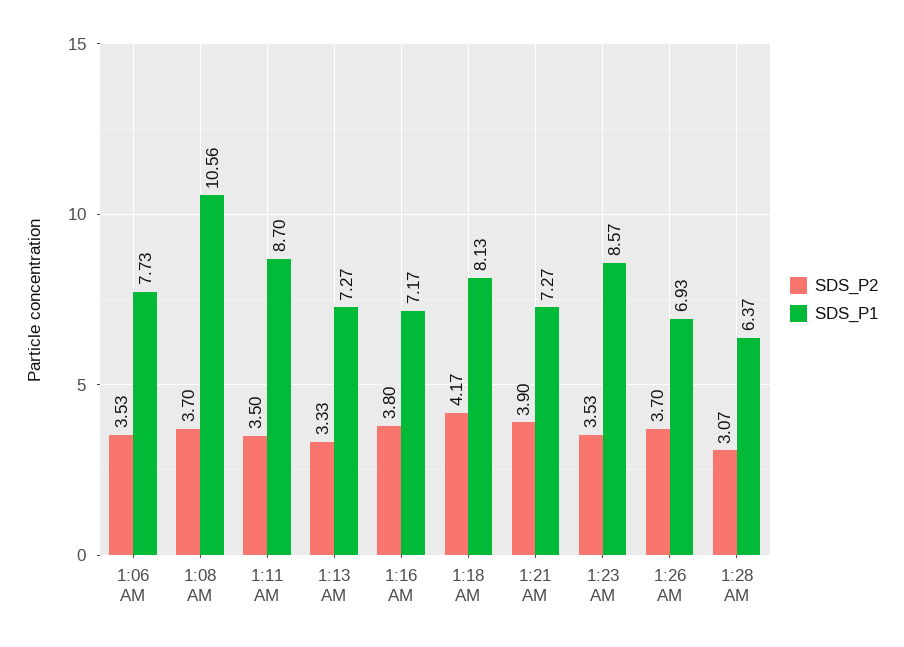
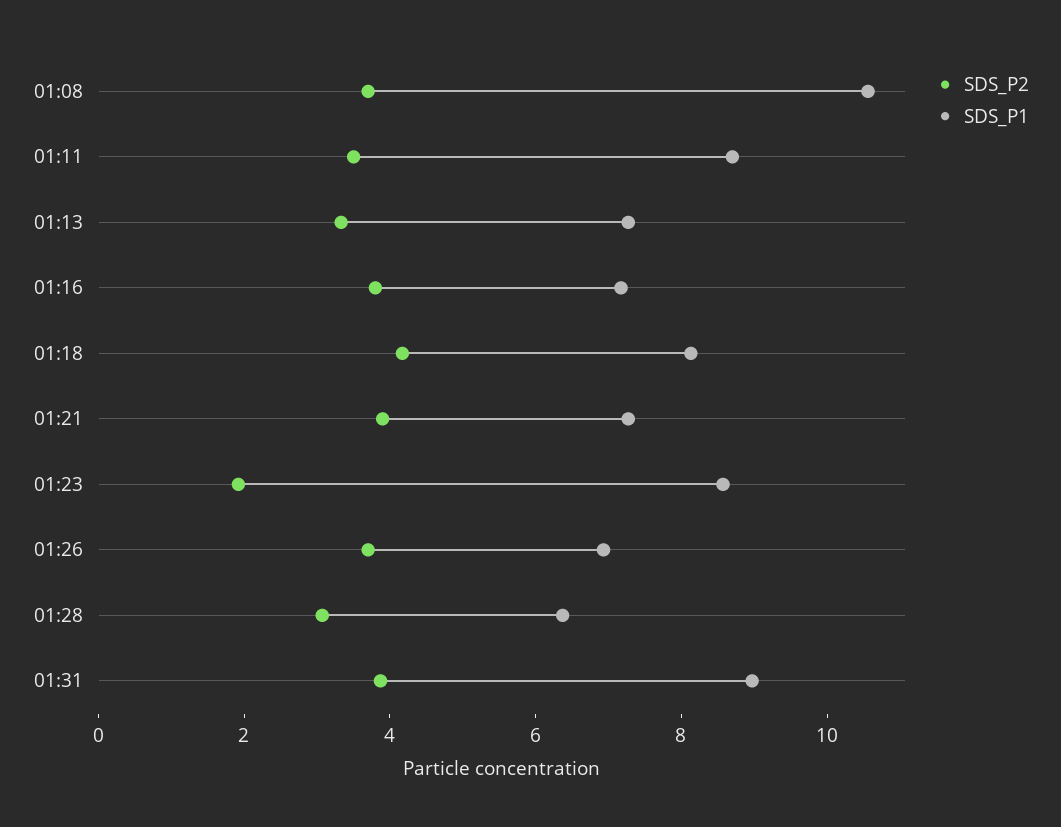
SDS_P2, 1:06 AM: 3.53 -> none
SDS_P1, 1:06 AM: 7.73 -> none
SDS_P2, 1:23 AM: 3.53 -> 2
SDS_P2, 01:31: none -> 4
SDS_P1, 01:31: none -> 9

